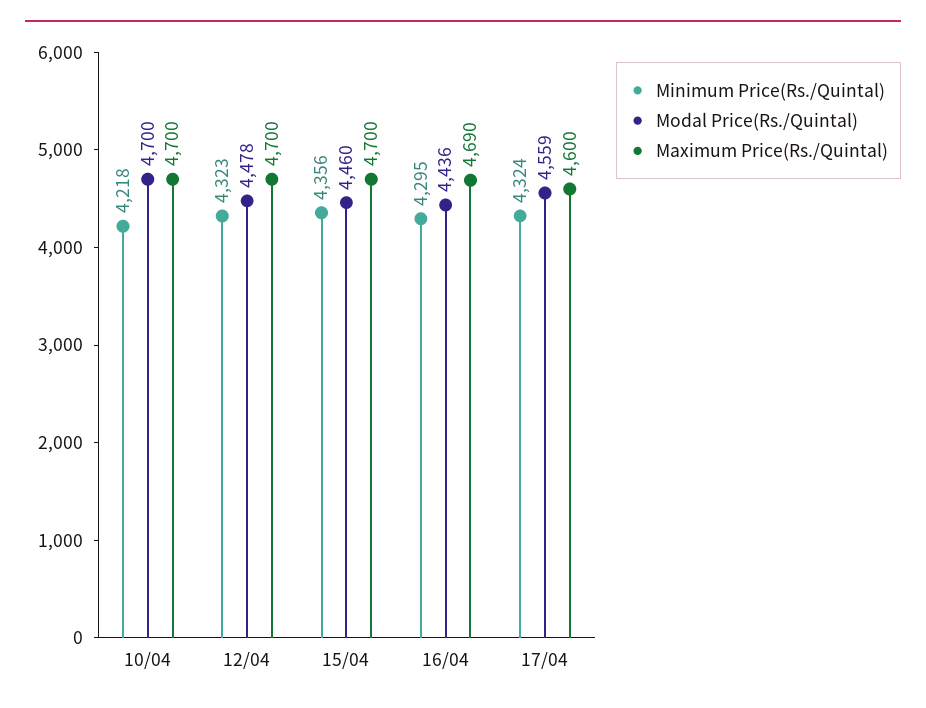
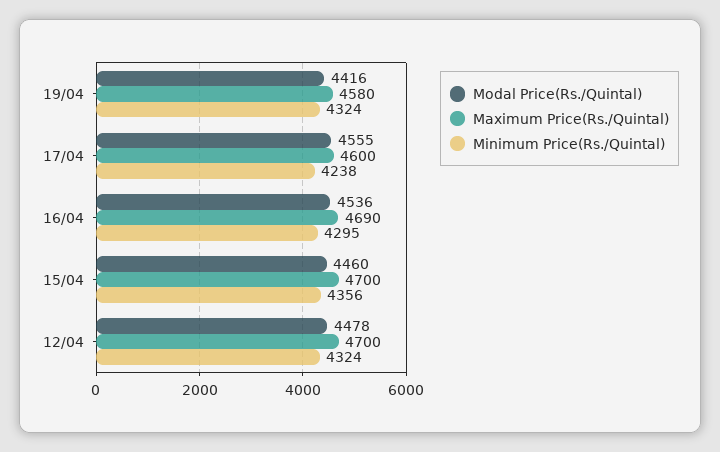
Minimum Price(Rs./Quintal), 10/04: 4218 -> none
Modal Price(Rs./Quintal), 10/04: 4700 -> none
Maximum Price(Rs./Quintal), 10/04: 4700 -> none
Minimum Price(Rs./Quintal), 12/04: 4323 -> 4324
Modal Price(Rs./Quintal), 16/04: 4436 -> 4536
Minimum Price(Rs./Quintal), 17/04: 4324 -> 4238
Modal Price(Rs./Quintal), 17/04: 4559 -> 4555
Modal Price(Rs./Quintal), 19/04: none -> 4416
Maximum Price(Rs./Quintal), 19/04: none -> 4580
Minimum Price(Rs./Quintal), 19/04: none -> 4324

